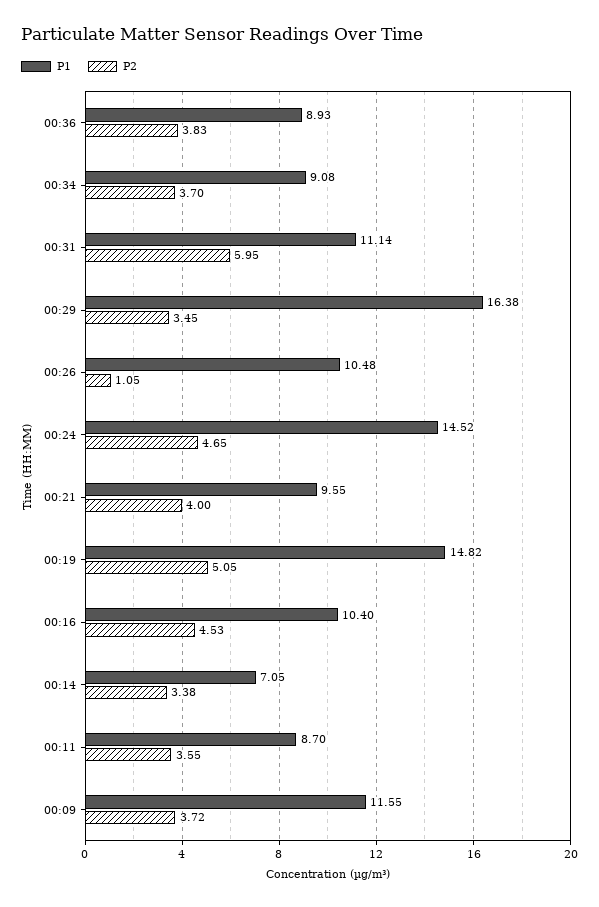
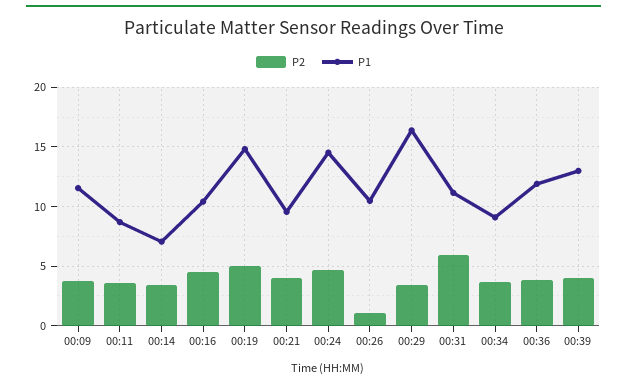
P1, 00:36: 8.93 -> 12
P2, 00:39: none -> 4
P1, 00:39: none -> 13

